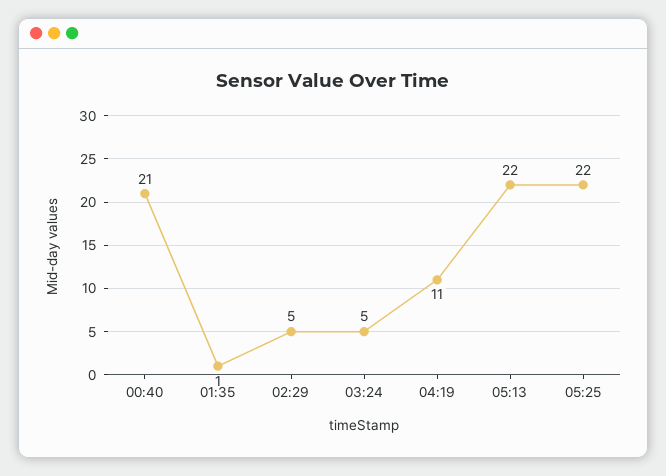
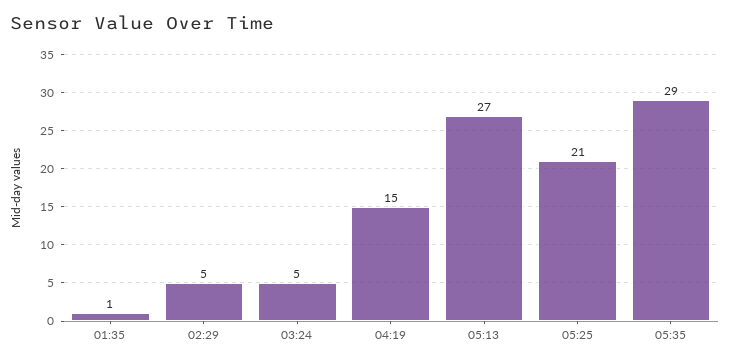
00:40: 21 -> none
04:19: 11 -> 15
05:13: 22 -> 27
05:25: 22 -> 21
05:35: none -> 29

